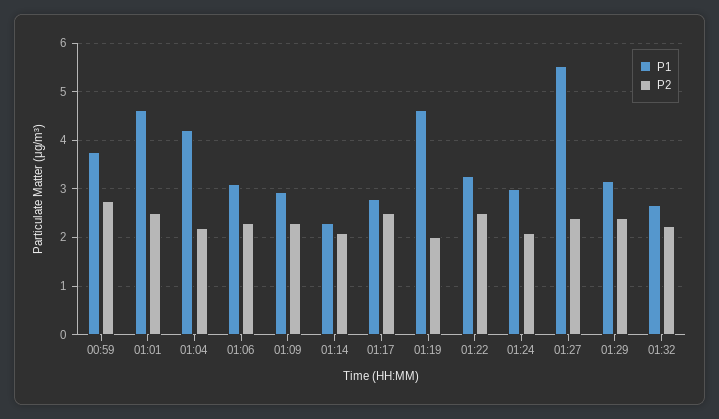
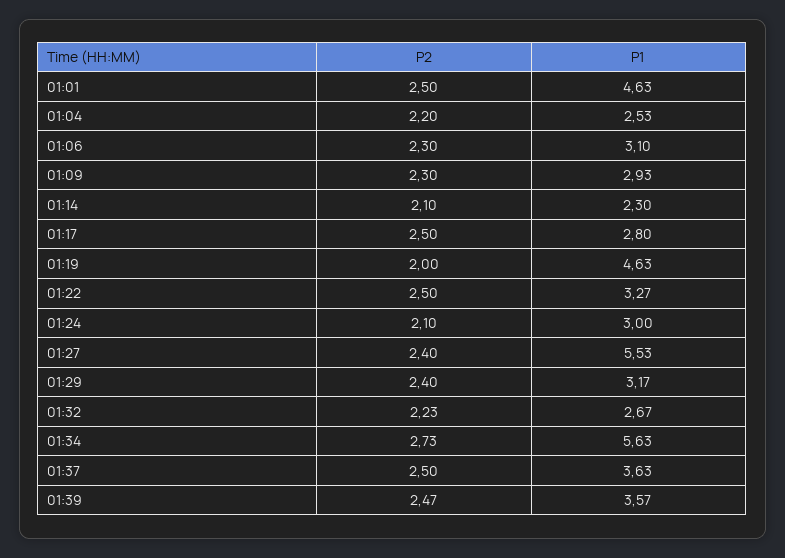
P1, 00:59: 3.8 -> none
P2, 00:59: 2.8 -> none
P1, 01:04: 4.2 -> 2.53
P2, 01:34: none -> 2.73
P1, 01:34: none -> 5.63
P2, 01:37: none -> 2.5
P1, 01:37: none -> 3.63
P2, 01:39: none -> 2.47
P1, 01:39: none -> 3.57

